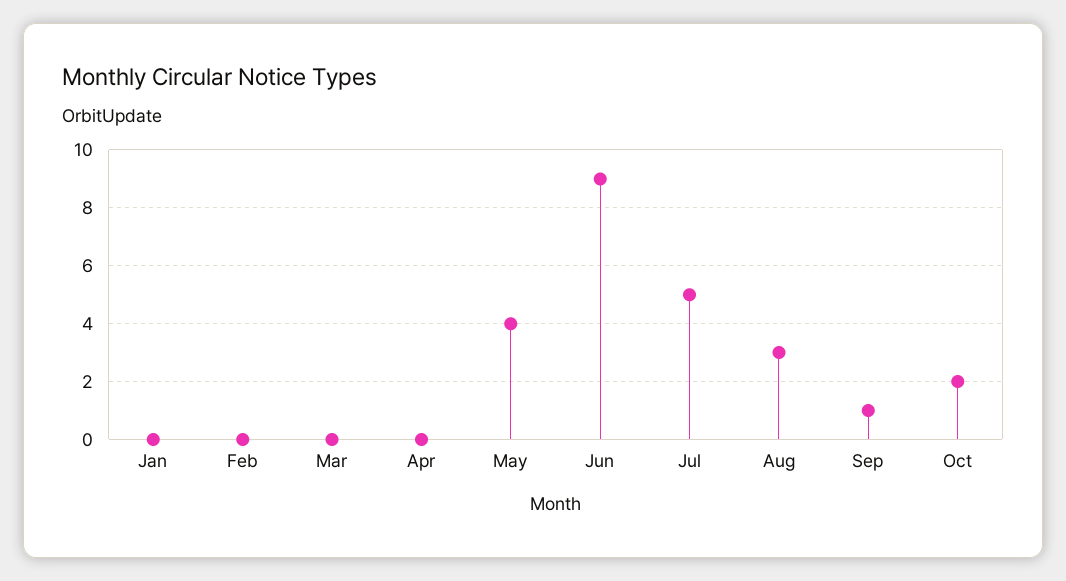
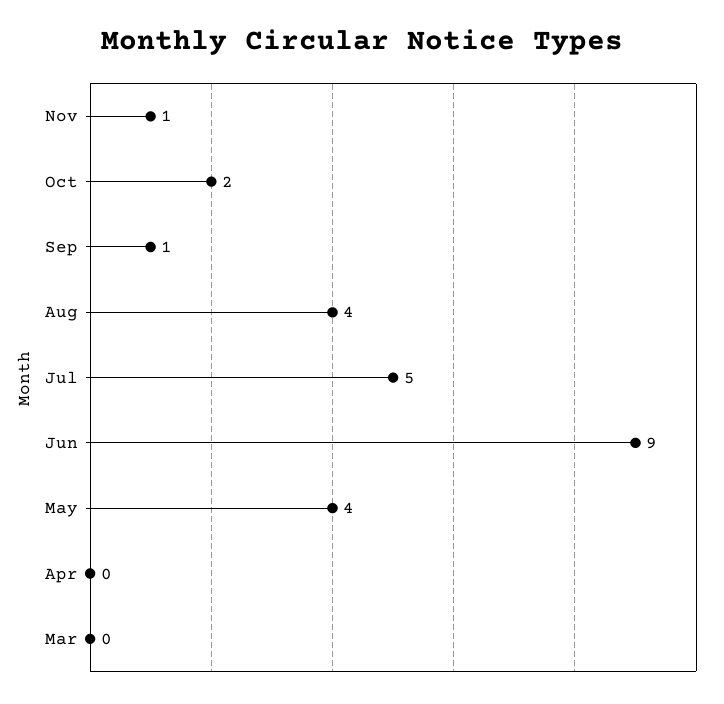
Jan: 0 -> none
Feb: 0 -> none
Aug: 3 -> 4
Nov: none -> 1

